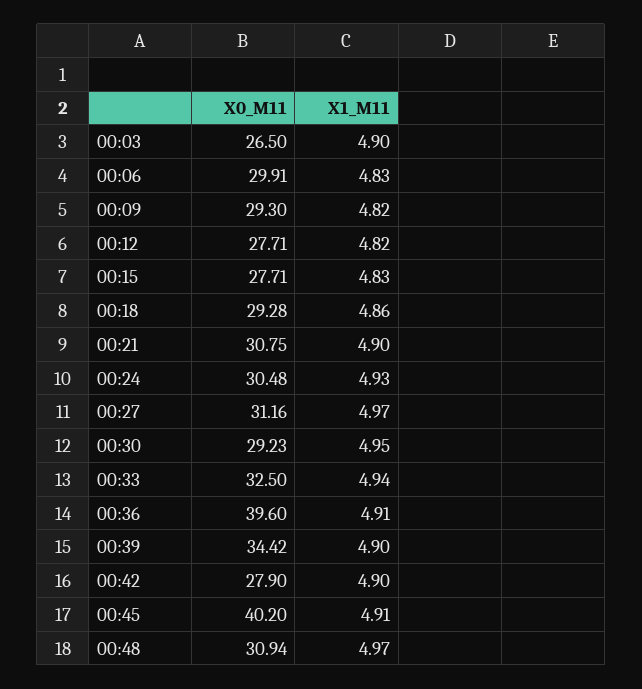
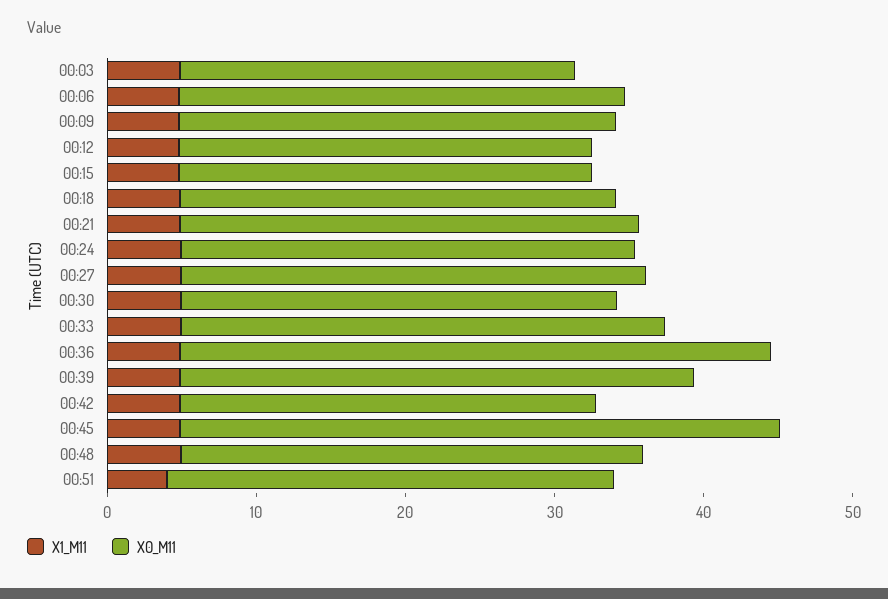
X1_M11, 00:51: none -> 4
X0_M11, 00:51: none -> 30

